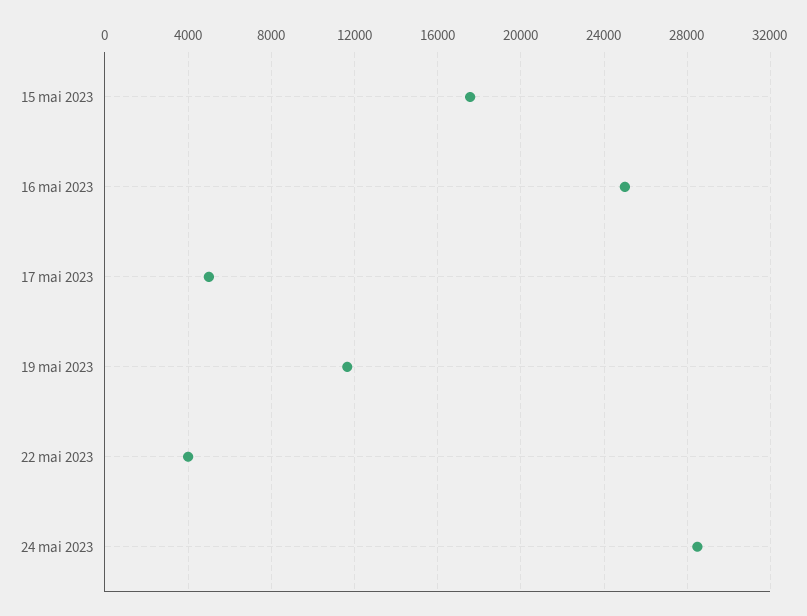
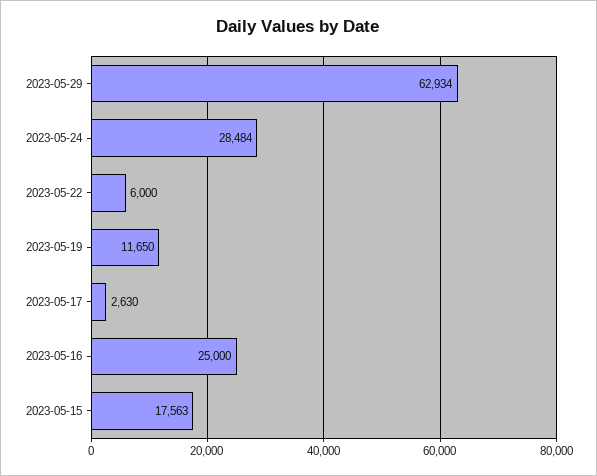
17 mai 2023: 5000 -> 2630
22 mai 2023: 4000 -> 6000
2023-05-29: none -> 62934

